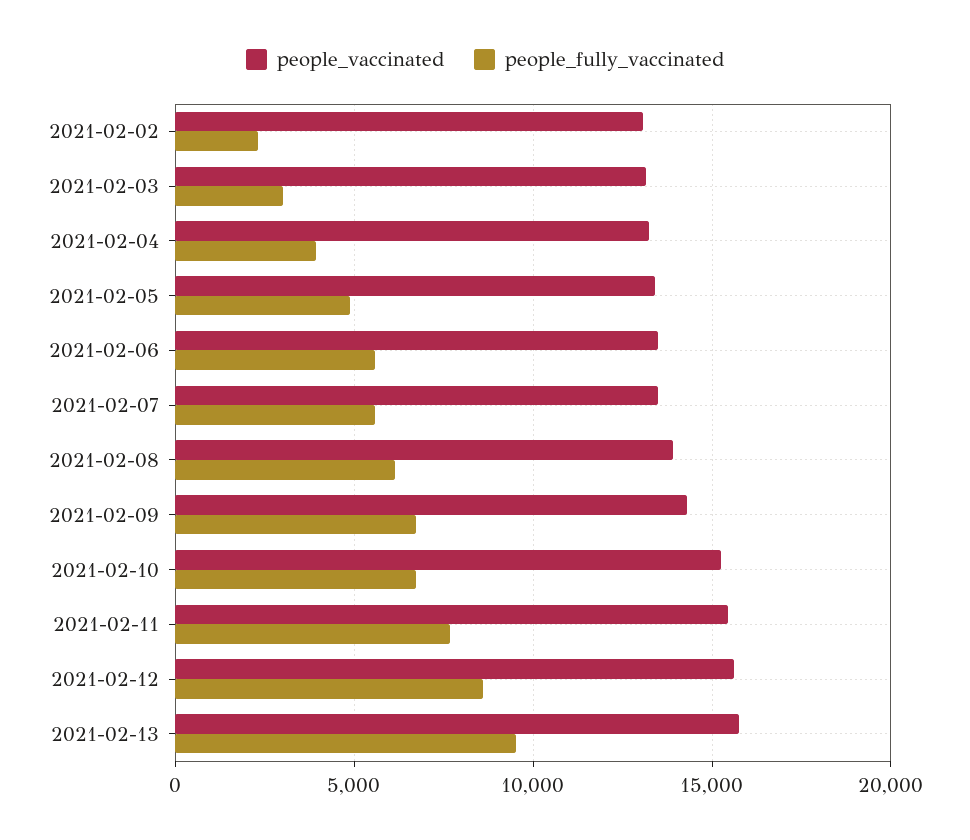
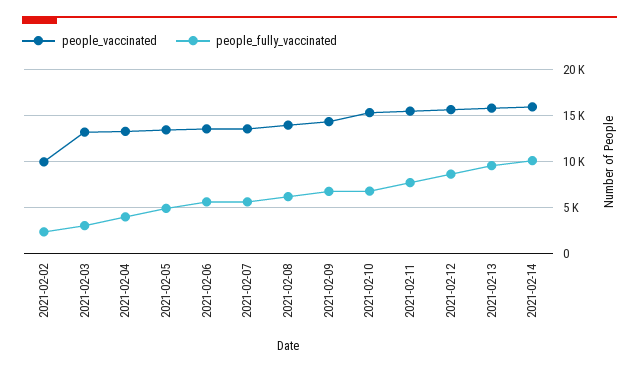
people_vaccinated, 2021-02-02: 13000 -> 10000
people_vaccinated, 2021-02-14: none -> 16000
people_fully_vaccinated, 2021-02-14: none -> 10000

